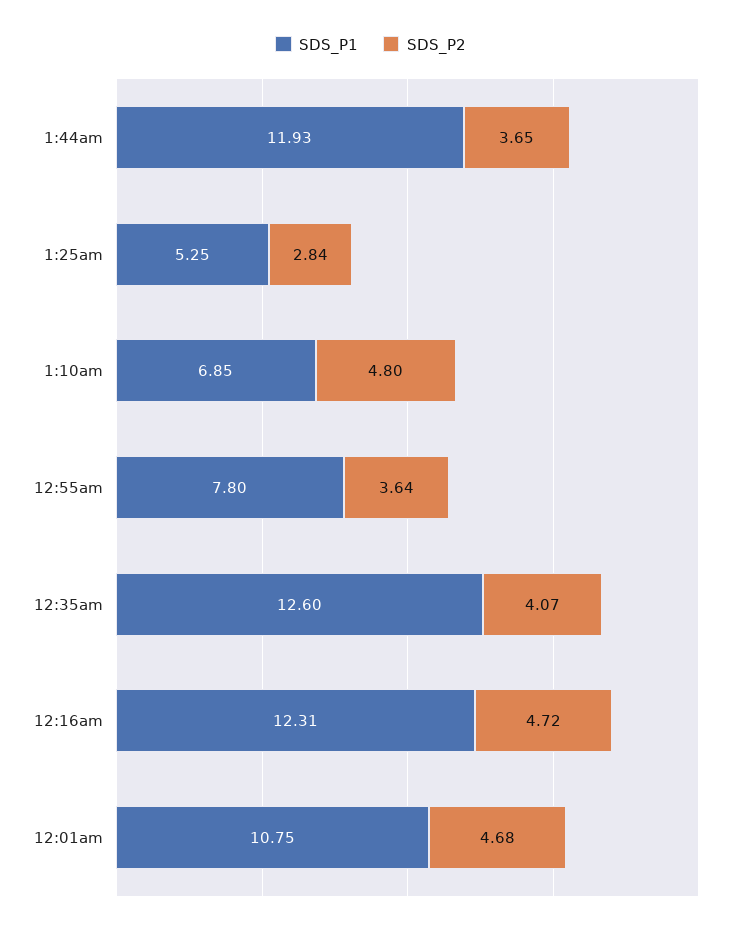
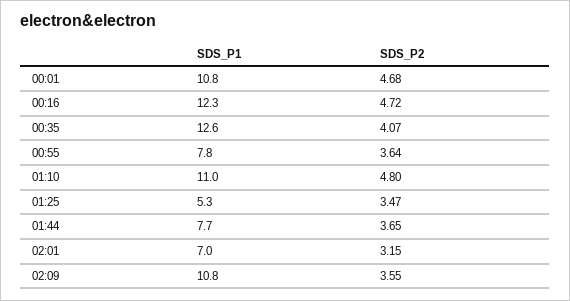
SDS_P1, 1:44am: 11.93 -> 7.7
SDS_P2, 1:25am: 2.84 -> 3.47
SDS_P1, 1:10am: 6.85 -> 11
SDS_P1, 02:01: none -> 7
SDS_P2, 02:01: none -> 3.15
SDS_P1, 02:09: none -> 10.8
SDS_P2, 02:09: none -> 3.55

